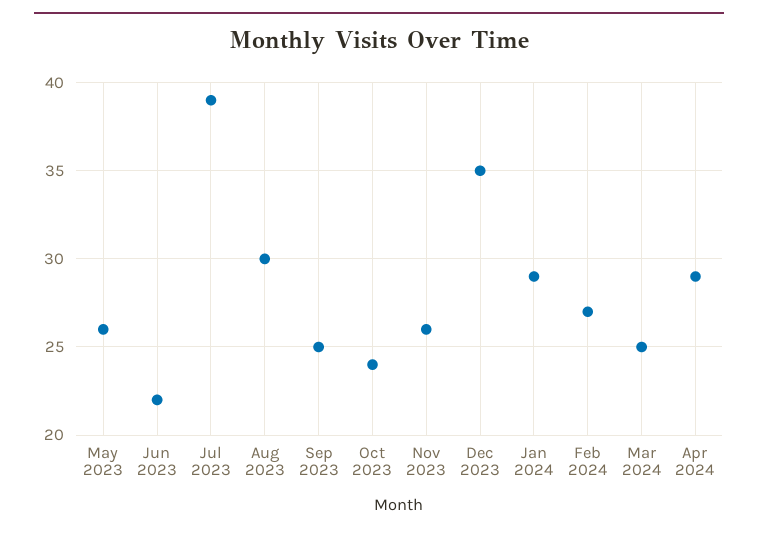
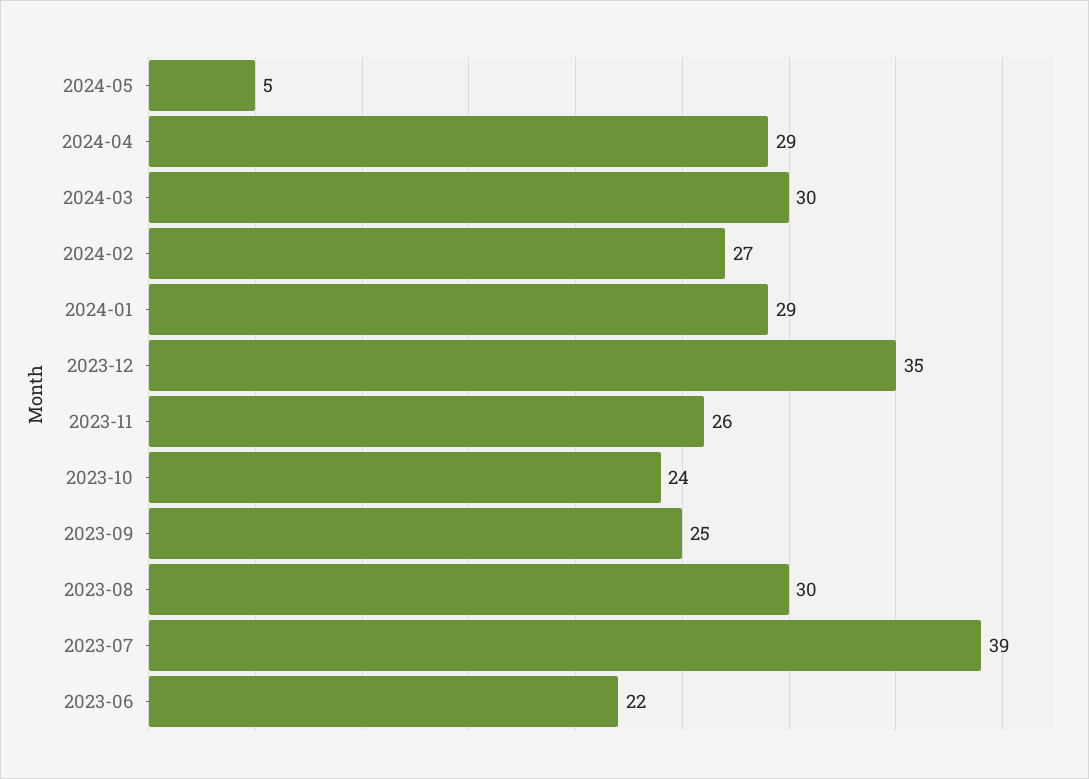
May 2023: 26 -> none
Mar 2024: 25 -> 30
2024-05: none -> 5

